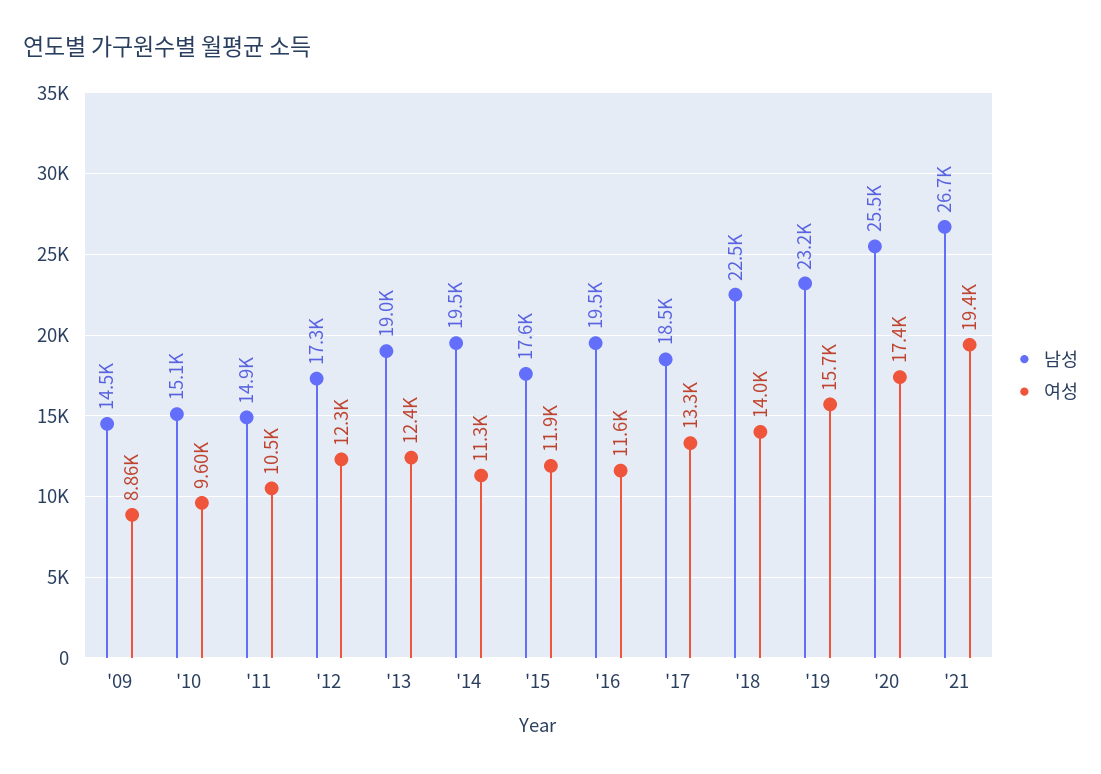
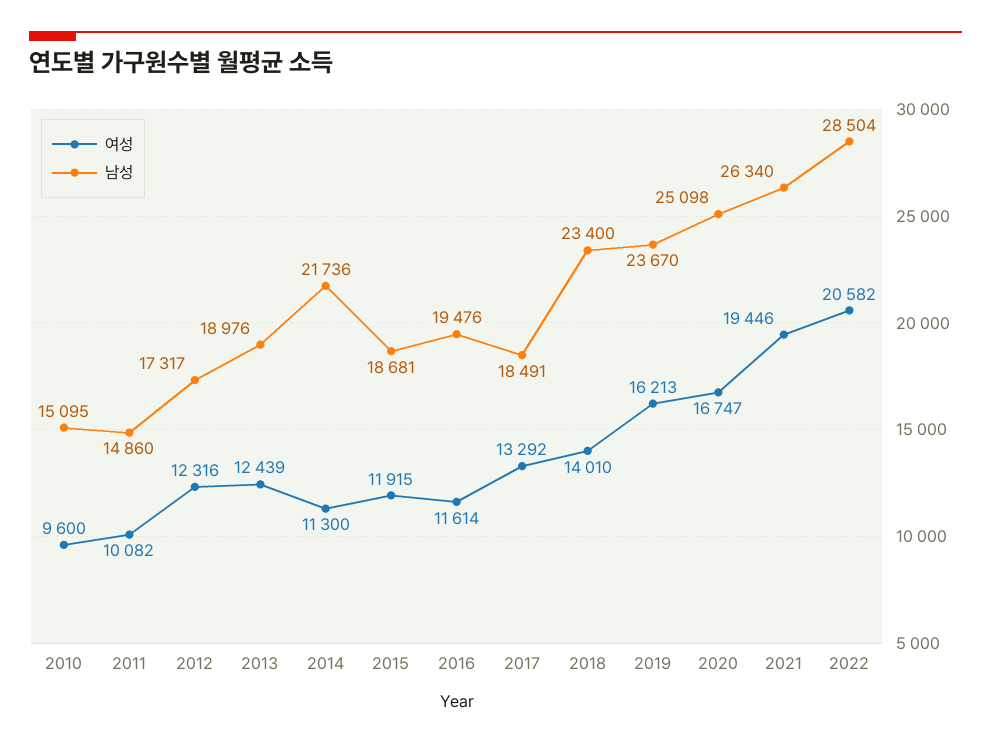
남성, '09: 14500 -> none
여성, '09: 8860 -> none
여성, '11: 10500 -> 10082
남성, '14: 19500 -> 21736
남성, '15: 17600 -> 18681
남성, '18: 22500 -> 23400
남성, '19: 23200 -> 23670
여성, '19: 15700 -> 16213
남성, '20: 25500 -> 25098
여성, '20: 17400 -> 16747
남성, '21: 26700 -> 26340
여성, 2022: none -> 20582
남성, 2022: none -> 28504

